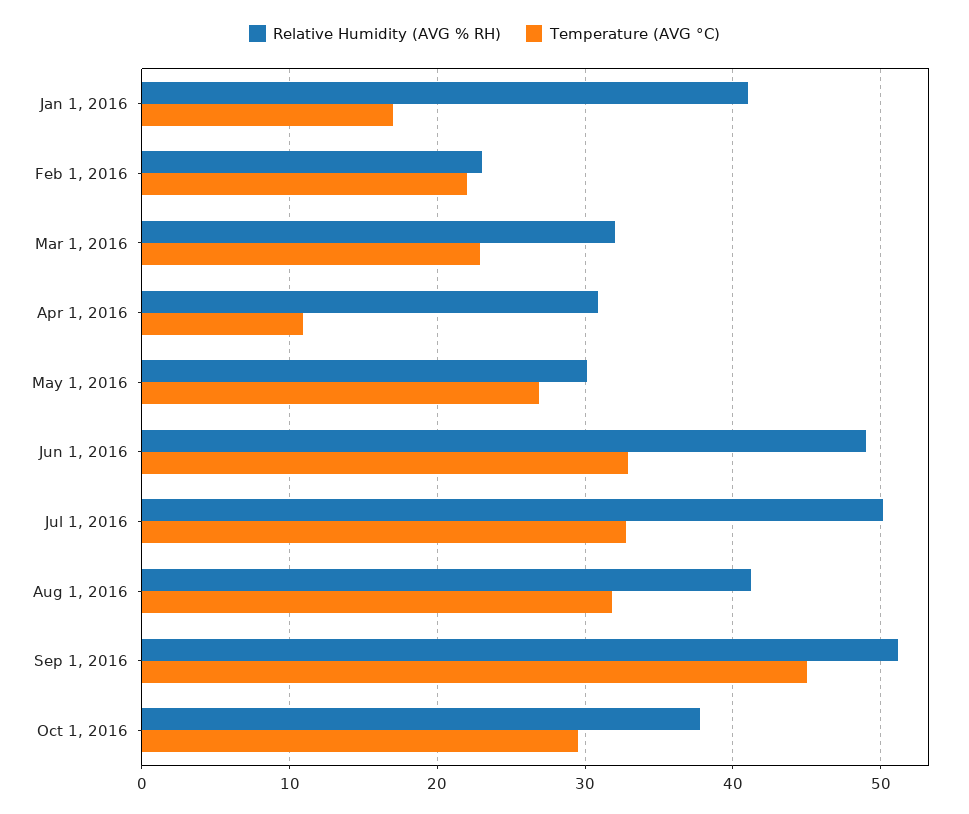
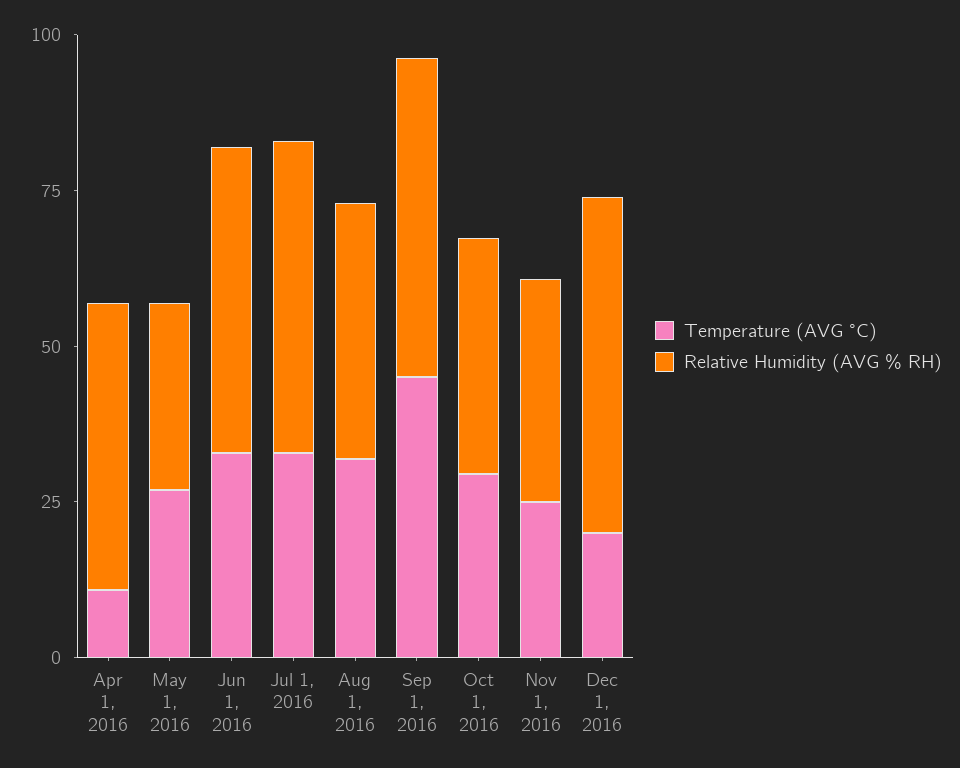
Relative Humidity (AVG % RH), Jan 1, 2016: 41 -> none
Temperature (AVG °C), Jan 1, 2016: 17 -> none
Relative Humidity (AVG % RH), Feb 1, 2016: 23 -> none
Temperature (AVG °C), Feb 1, 2016: 22 -> none
Relative Humidity (AVG % RH), Mar 1, 2016: 32 -> none
Temperature (AVG °C), Mar 1, 2016: 23 -> none
Relative Humidity (AVG % RH), Apr 1, 2016: 31 -> 45
Temperature (AVG °C), Nov 1, 2016: none -> 25
Relative Humidity (AVG % RH), Nov 1, 2016: none -> 35
Temperature (AVG °C), Dec 1, 2016: none -> 20
Relative Humidity (AVG % RH), Dec 1, 2016: none -> 55

